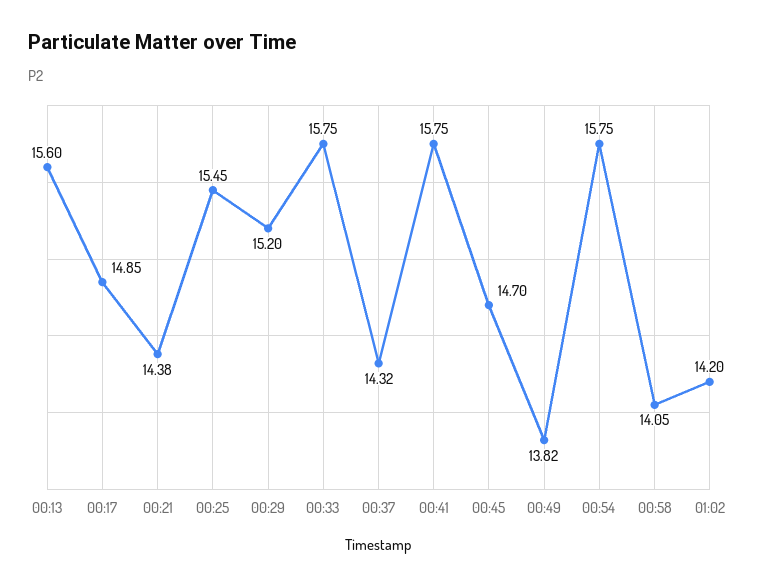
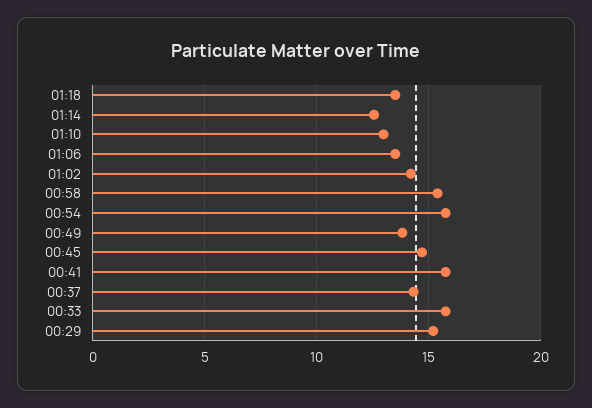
00:13: 15.6 -> none
00:17: 14.85 -> none
00:21: 14.38 -> none
00:25: 15.45 -> none
00:58: 14.05 -> 15.5
01:18: none -> 13.5
01:14: none -> 12.5
01:10: none -> 13
01:06: none -> 13.5

